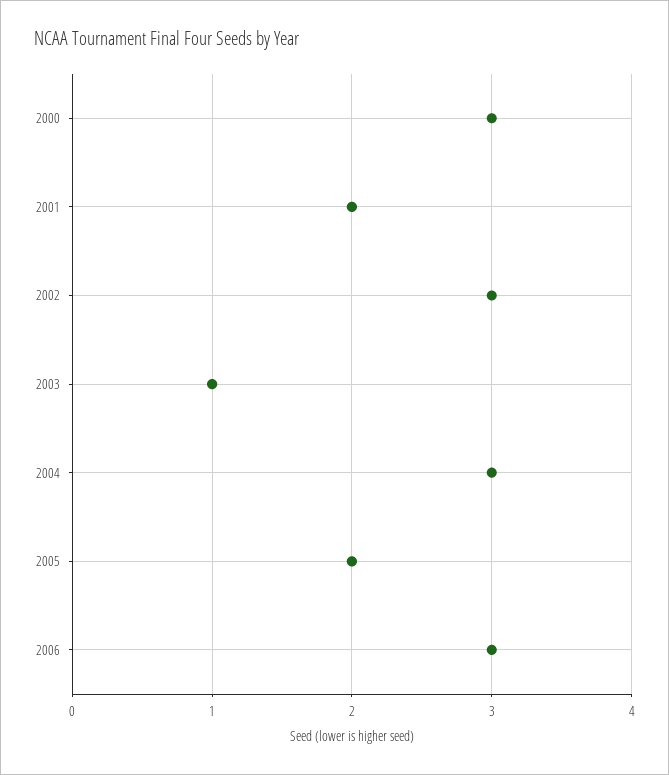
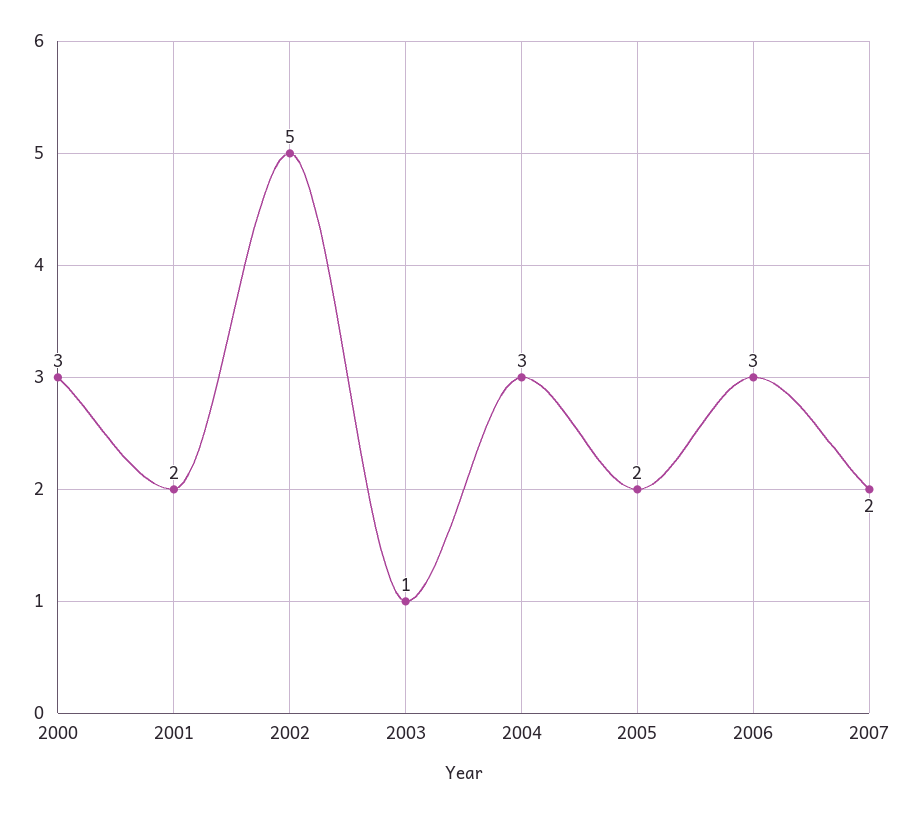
2002: 3 -> 5
2007: none -> 2

